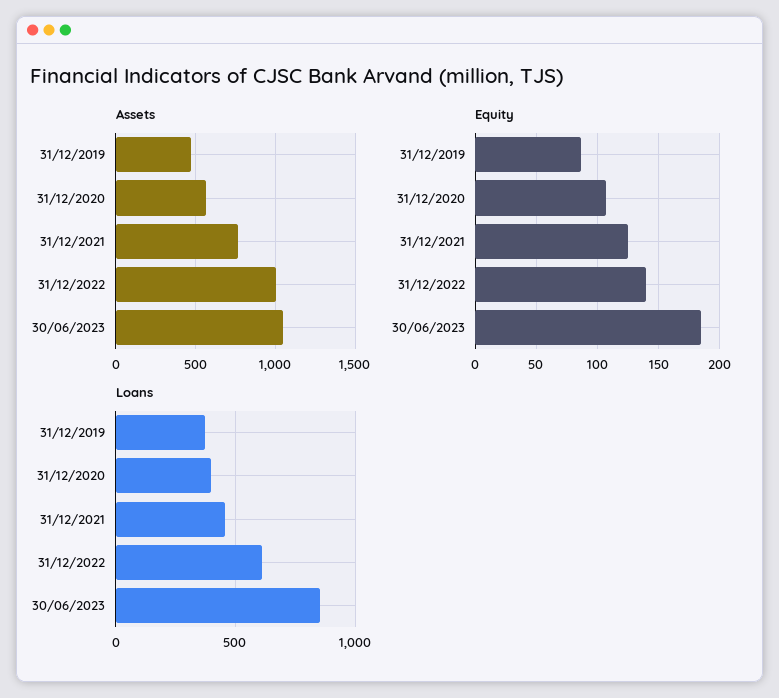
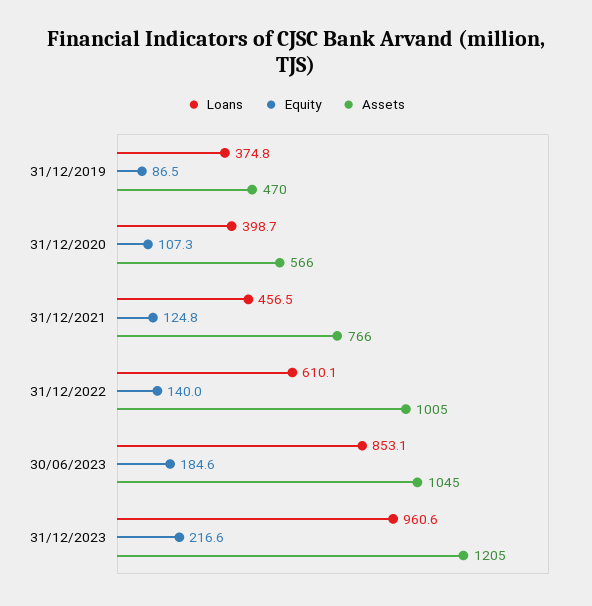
Loans, 31/12/2023: none -> 960.6
Equity, 31/12/2023: none -> 216.6
Assets, 31/12/2023: none -> 1205

